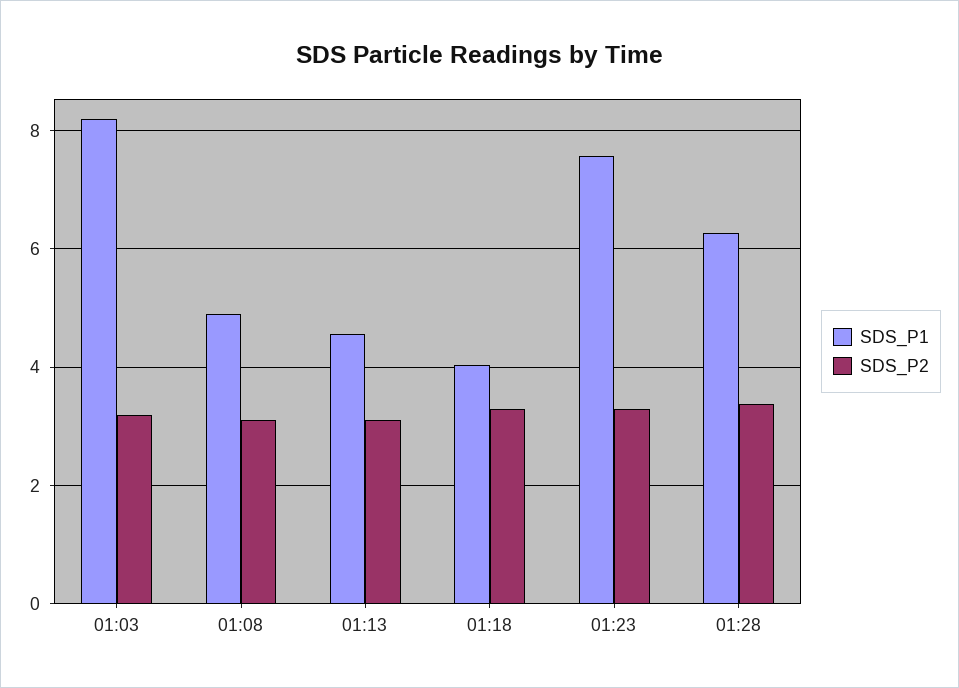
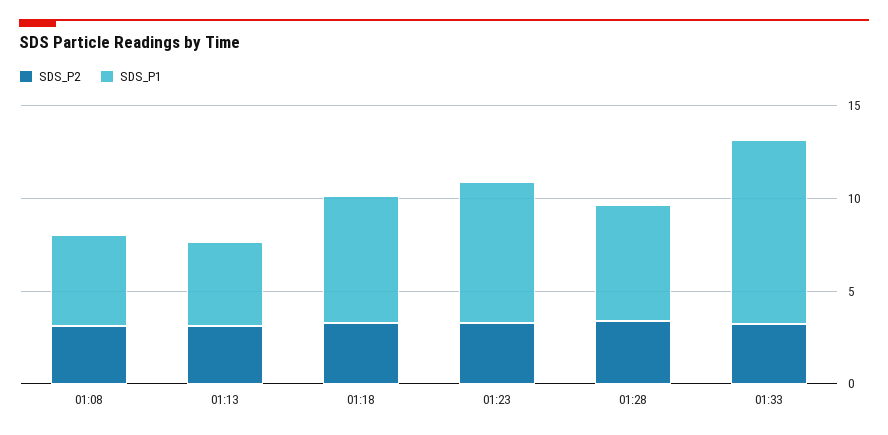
SDS_P1, 01:03: 8.2 -> none
SDS_P2, 01:03: 3.2 -> none
SDS_P1, 01:18: 4 -> 7
SDS_P2, 01:33: none -> 3
SDS_P1, 01:33: none -> 10

